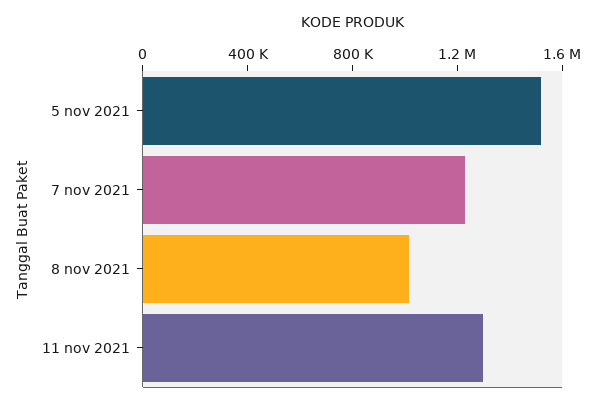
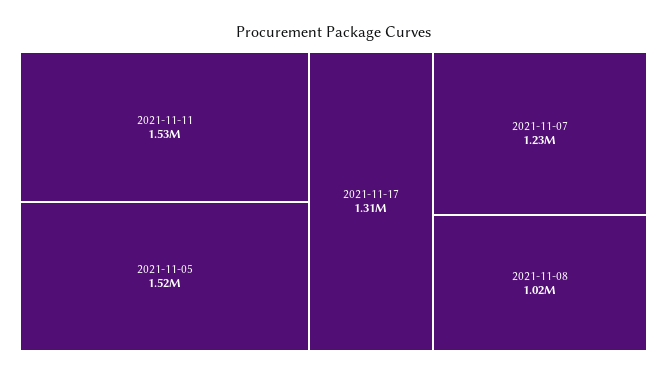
11 nov 2021: 1300000 -> 1530000
2021-11-17: none -> 1310000

